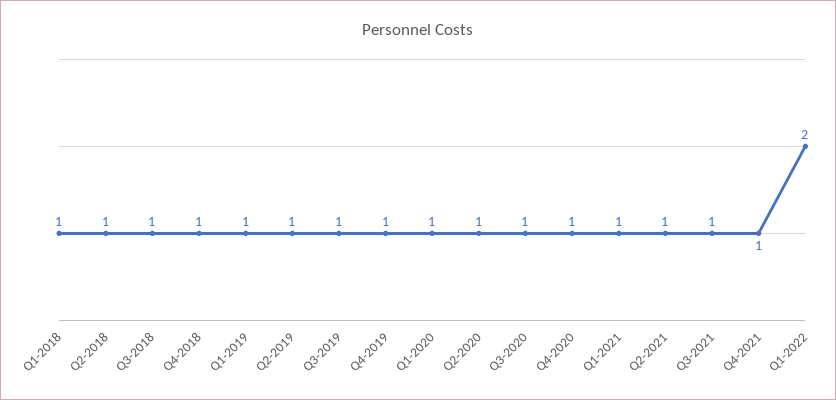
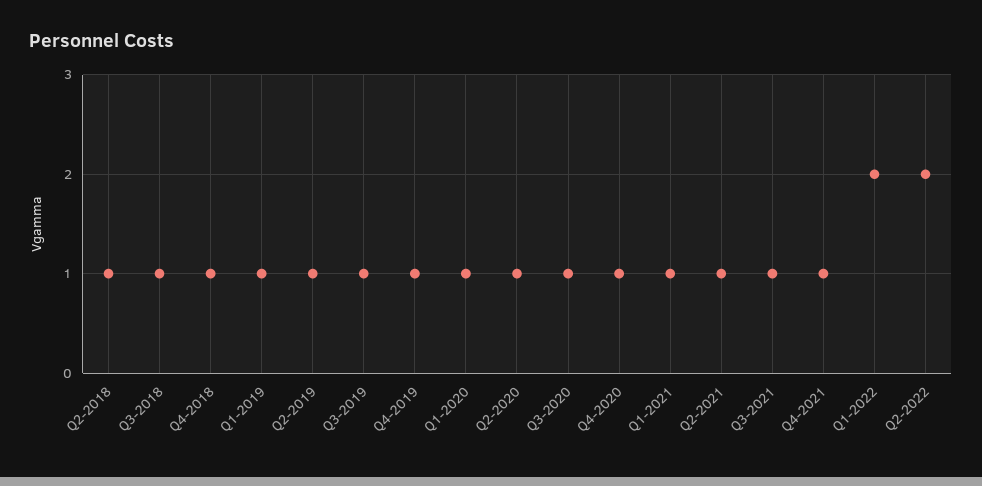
Q1-2018: 1 -> none
Q2-2022: none -> 2

